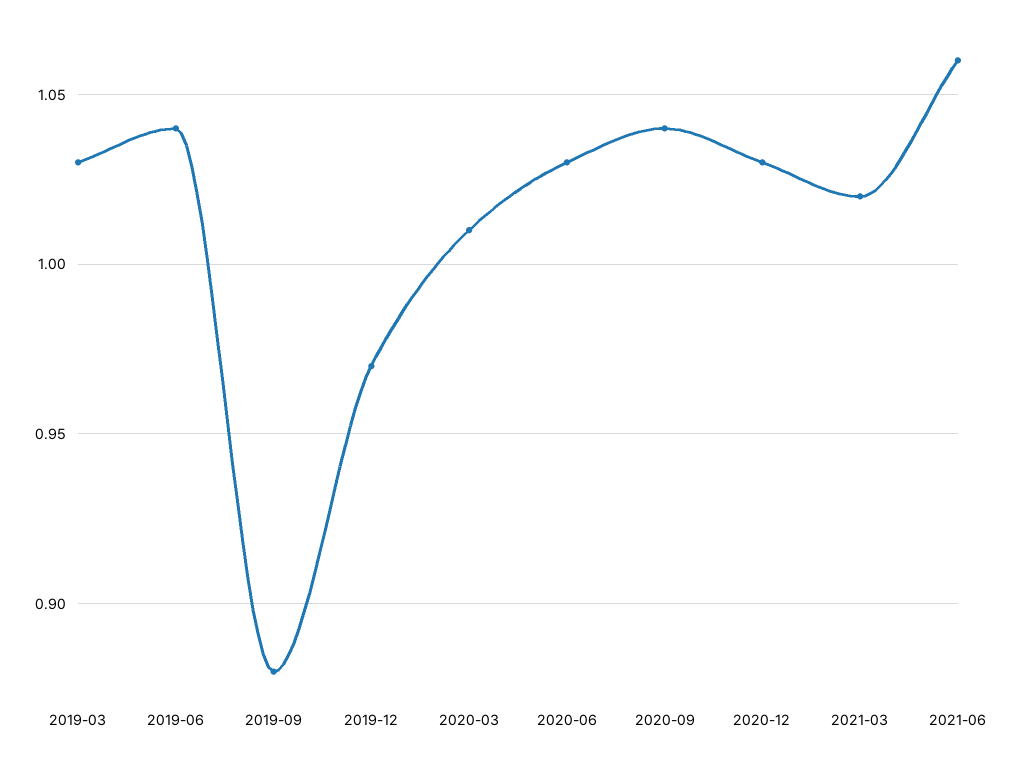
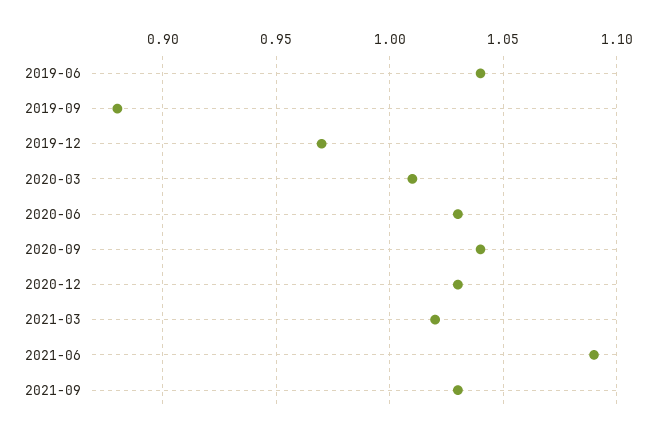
2019-03: 1.03 -> none
2021-06: 1.06 -> 1.09
2021-09: none -> 1.03

